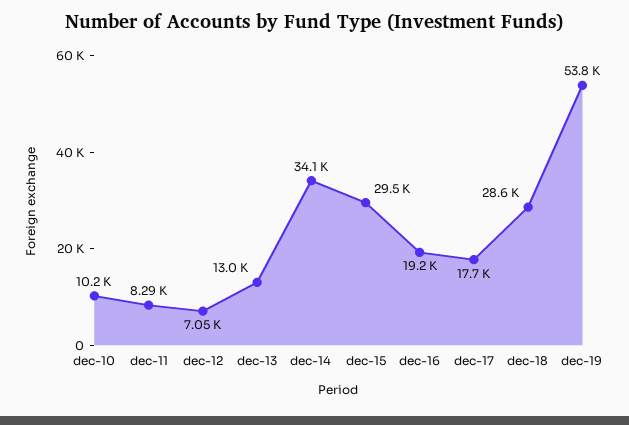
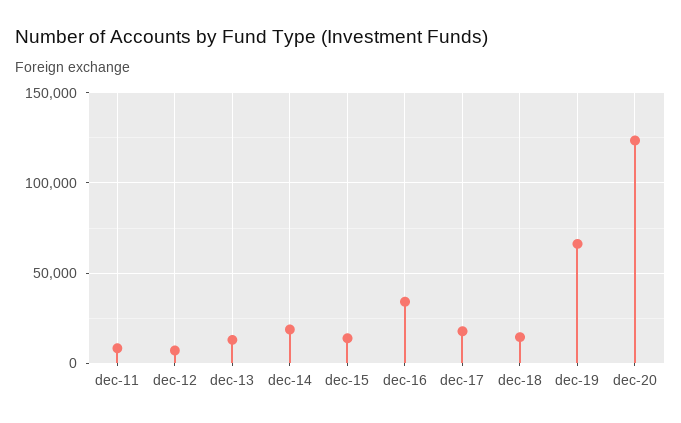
dec-10: 10200 -> none
dec-14: 34100 -> 20000
dec-15: 29500 -> 15000
dec-16: 19200 -> 35000
dec-18: 28600 -> 15000
dec-19: 53800 -> 65000
dec-20: none -> 125000

